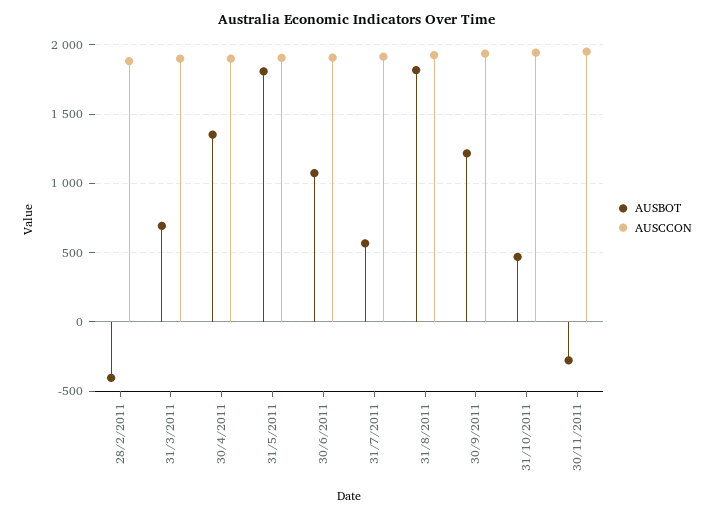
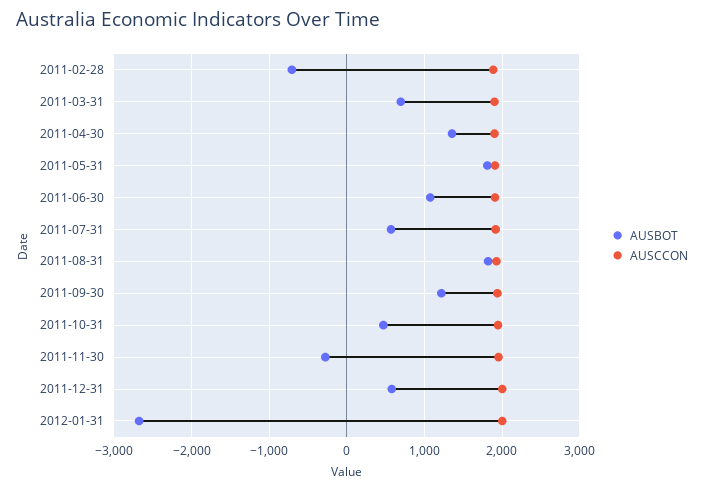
AUSBOT, 28/2/2011: -400 -> -700
AUSBOT, 2011-12-31: none -> 600
AUSCCON, 2011-12-31: none -> 2000
AUSBOT, 2012-01-31: none -> -2700
AUSCCON, 2012-01-31: none -> 2000

